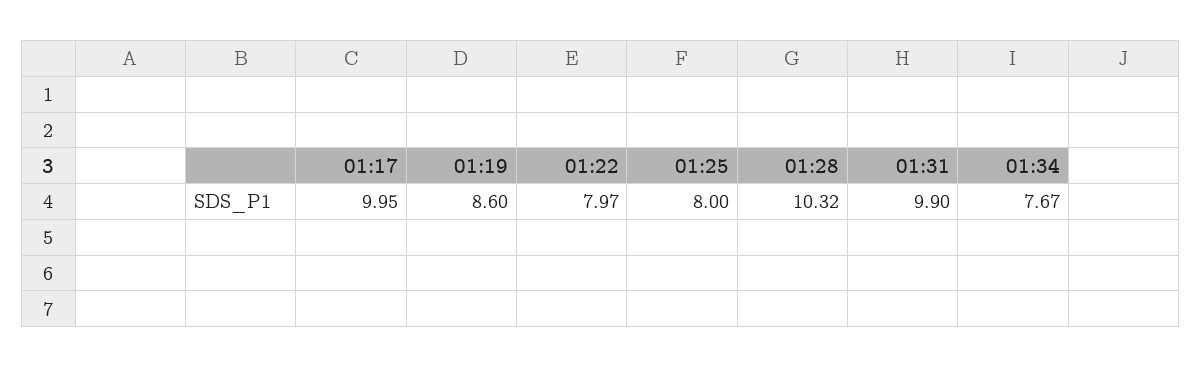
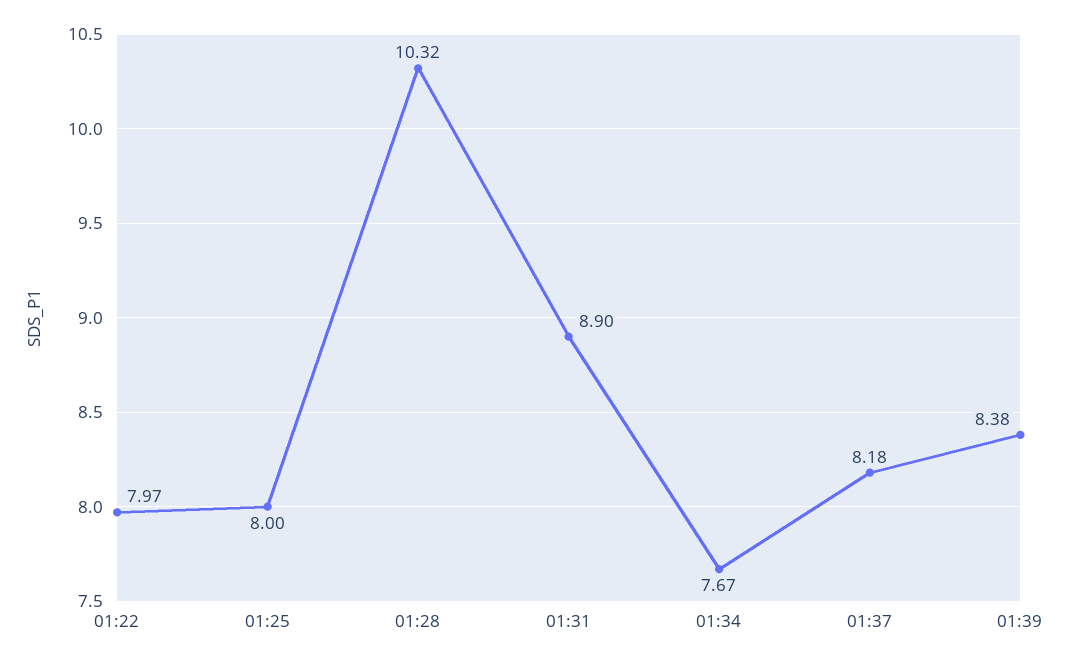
01:17: 9.95 -> none
01:19: 8.6 -> none
01:31: 9.9 -> 8.9
01:37: none -> 8.18
01:39: none -> 8.38

